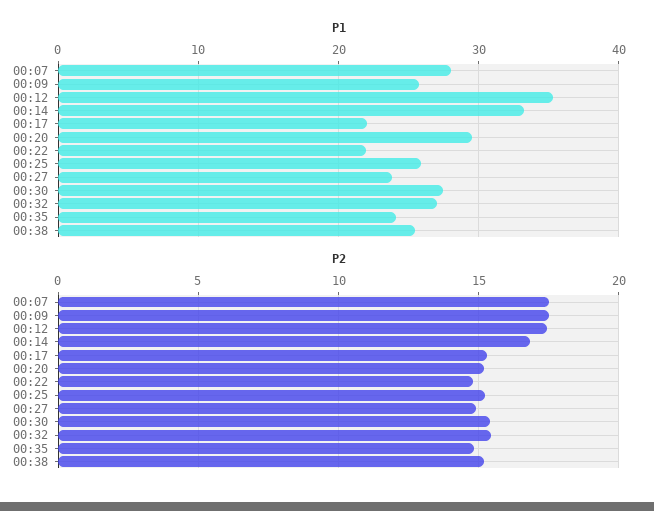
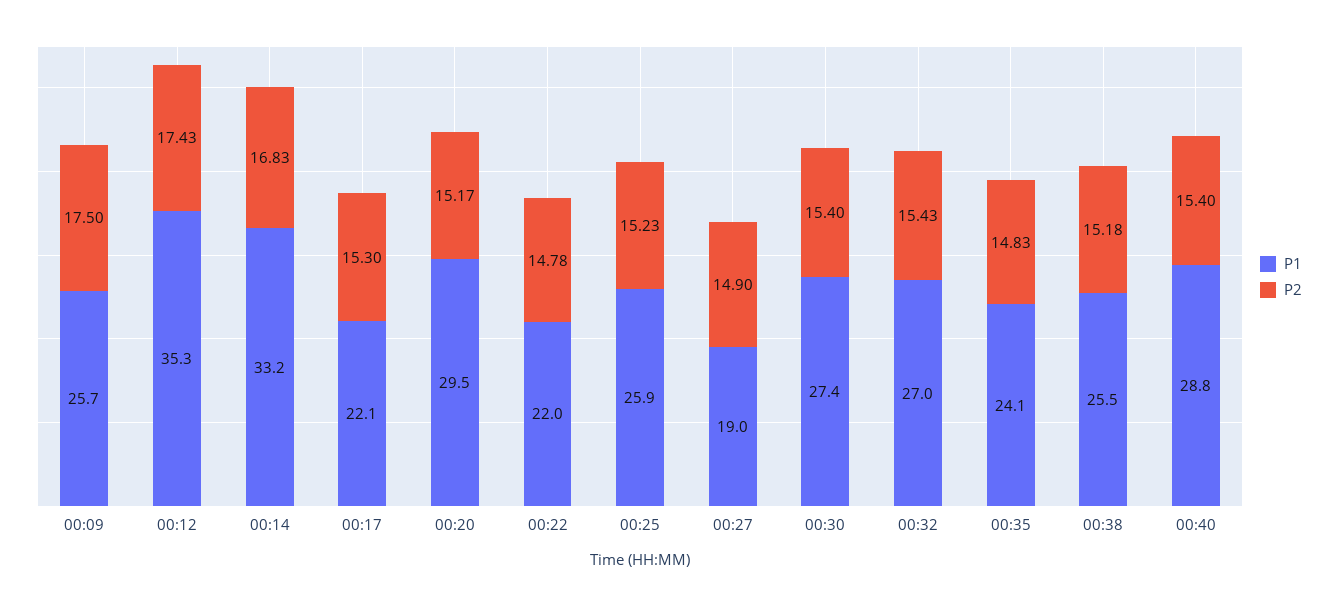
P1, 00:07: 28 -> none
P1, 00:27: 24 -> 19
P2, 00:07: 17.5 -> none
P1, 00:40: none -> 28.8
P2, 00:40: none -> 15.4

